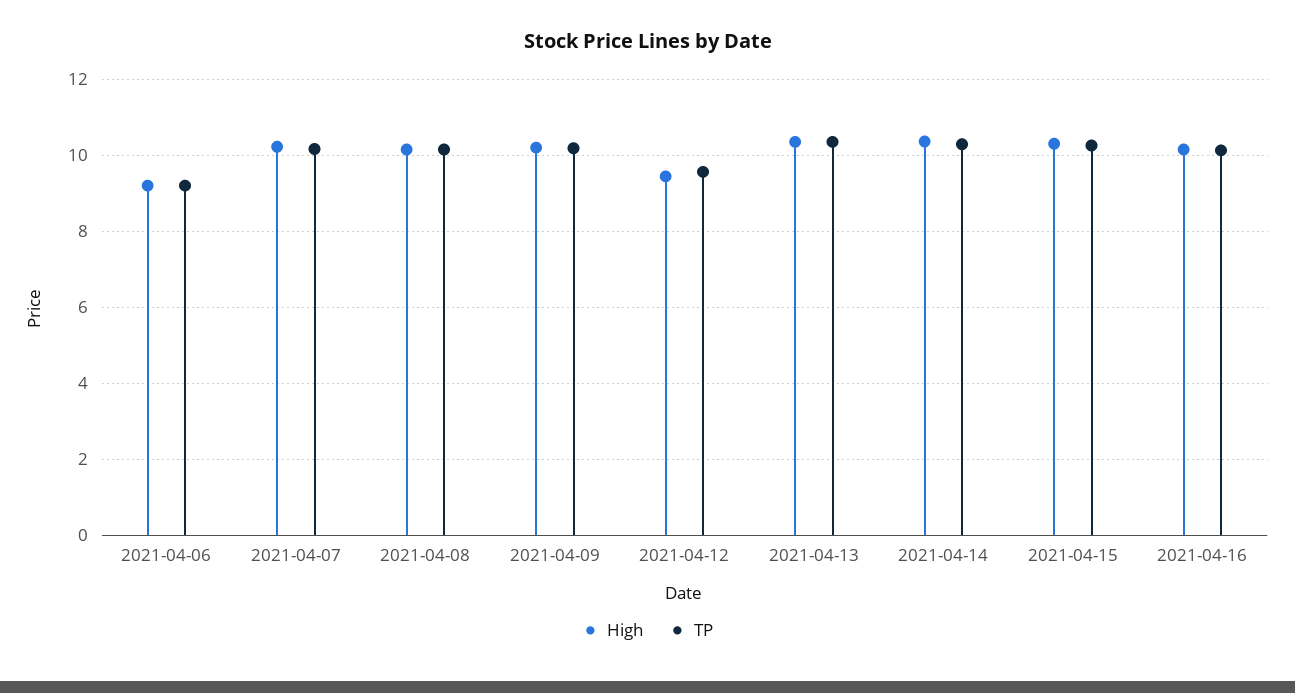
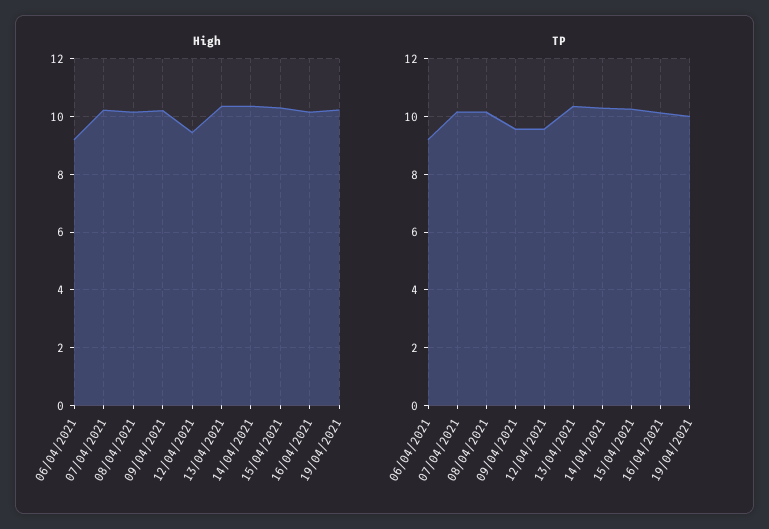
TP, 2021-04-09: 10.2 -> 9.5
High, 19/04/2021: none -> 10.25
TP, 19/04/2021: none -> 10

